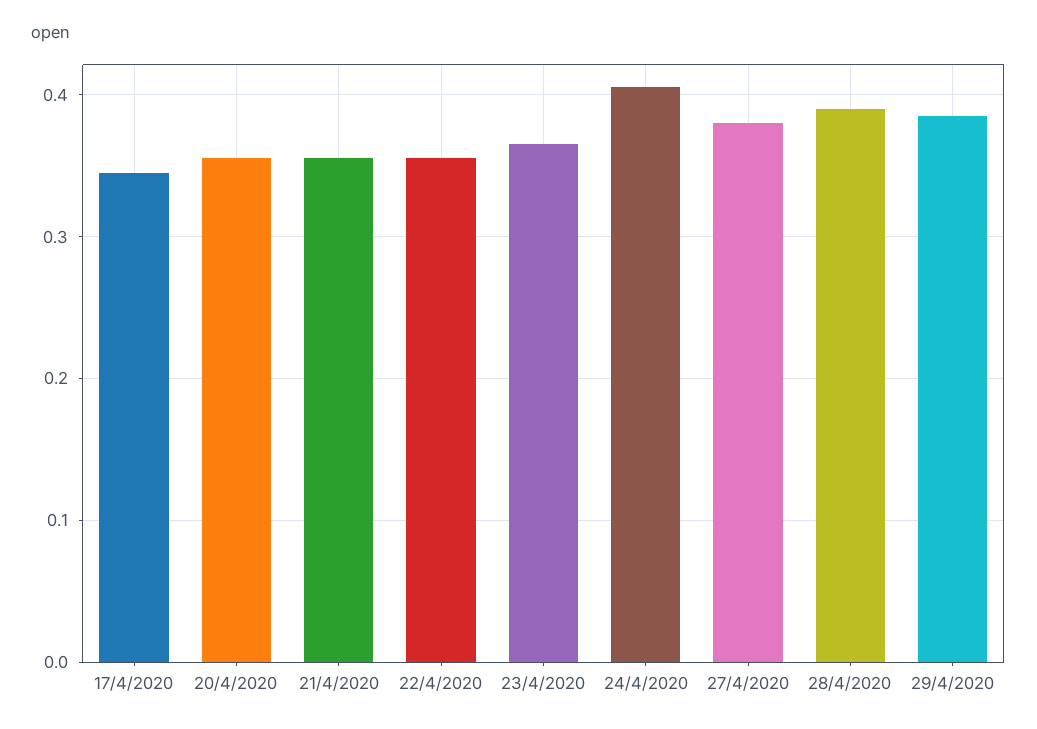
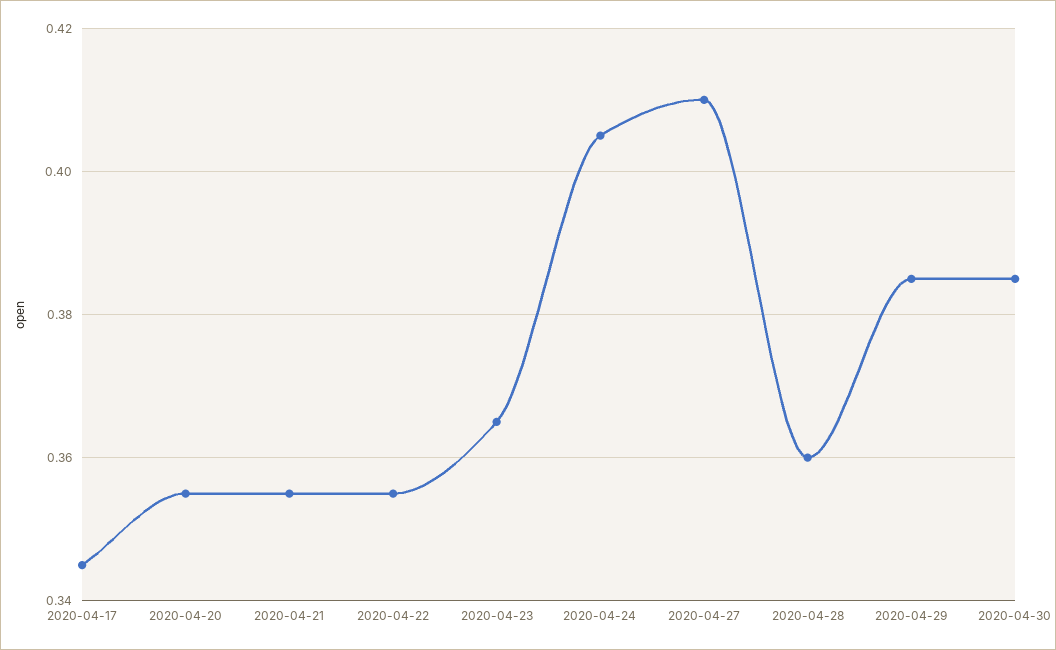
27/4/2020: 0.38 -> 0.41
28/4/2020: 0.39 -> 0.36
2020-04-30: none -> 0.385

